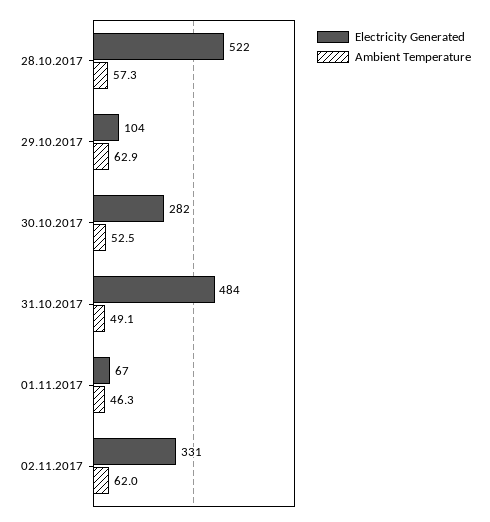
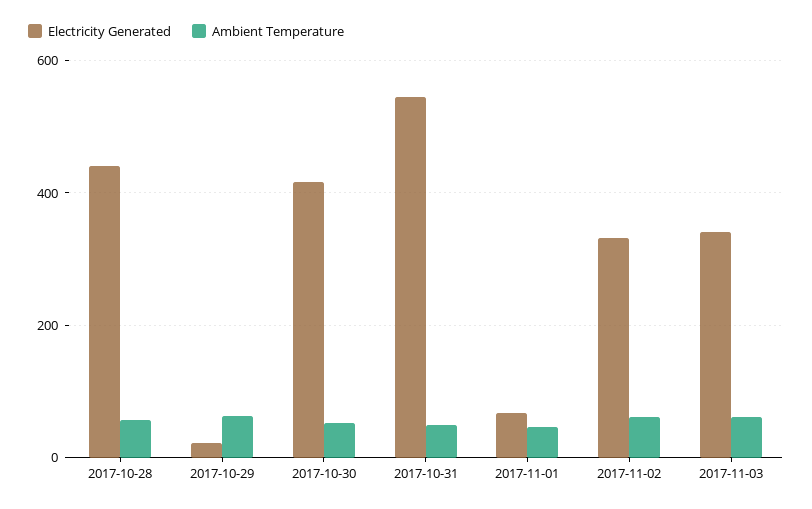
Electricity Generated, 28.10.2017: 522 -> 440
Electricity Generated, 29.10.2017: 104 -> 20
Electricity Generated, 30.10.2017: 282 -> 420
Electricity Generated, 31.10.2017: 484 -> 540
Electricity Generated, 2017-11-03: none -> 340
Ambient Temperature, 2017-11-03: none -> 60

